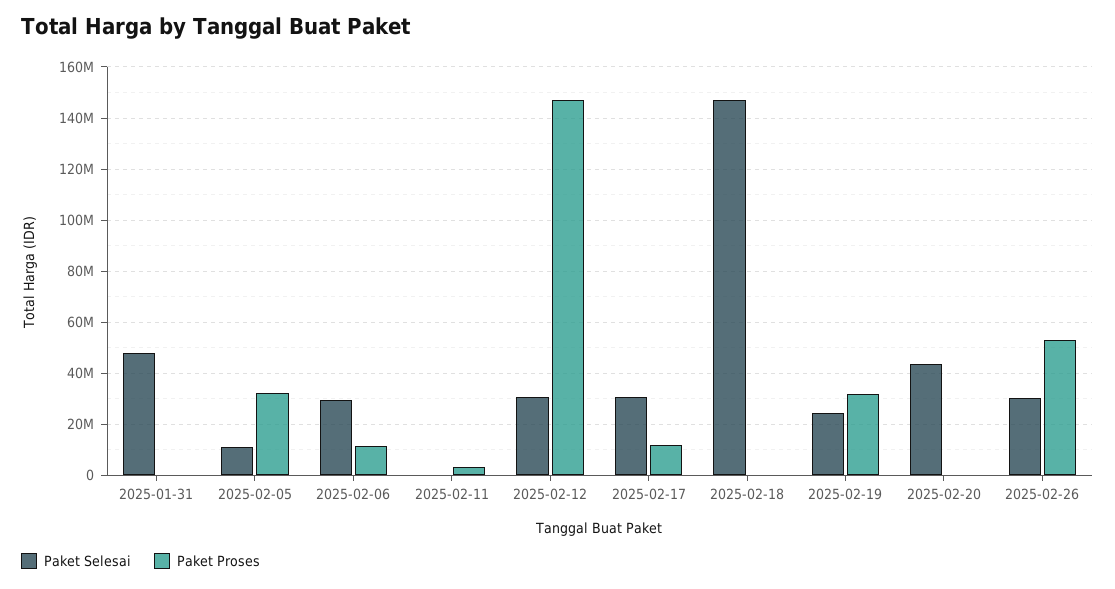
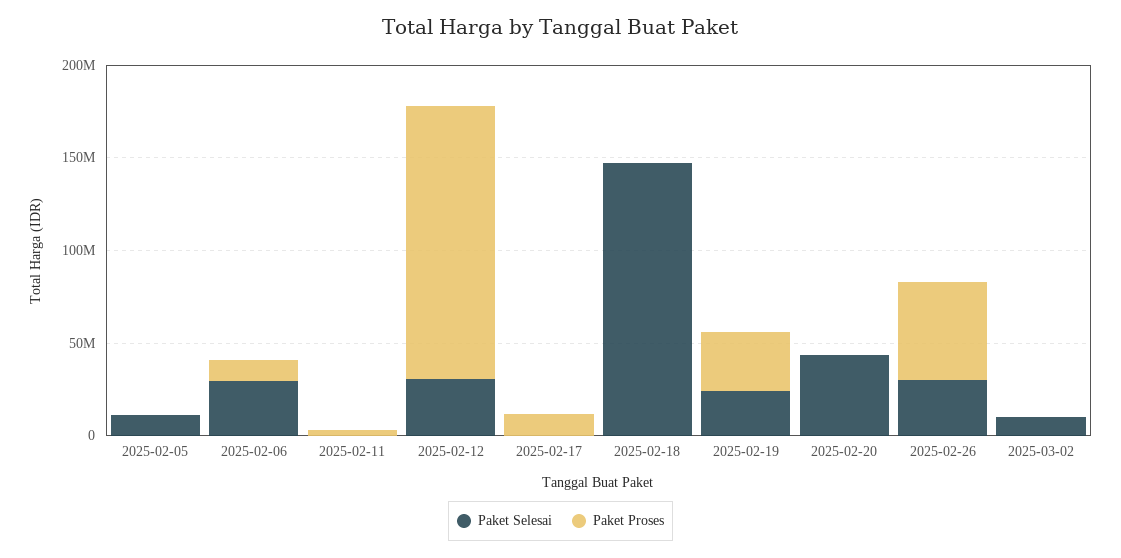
Paket Selesai, 2025-01-31: 47500000 -> none
Paket Proses, 2025-01-31: 0 -> none
Paket Proses, 2025-02-05: 32500000 -> 0
Paket Selesai, 2025-02-17: 30000000 -> 0
Paket Selesai, 2025-03-02: none -> 10000000
Paket Proses, 2025-03-02: none -> 0

